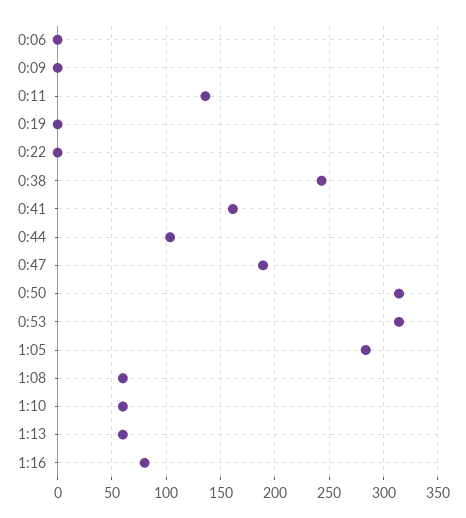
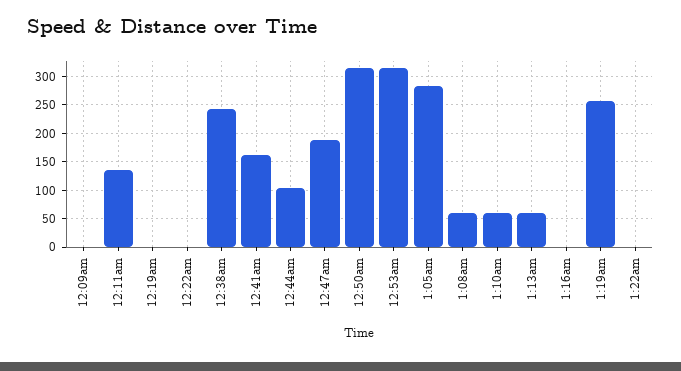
0:06: 0 -> none
1:16: 80 -> 0
1:19am: none -> 250
1:22am: none -> 0

